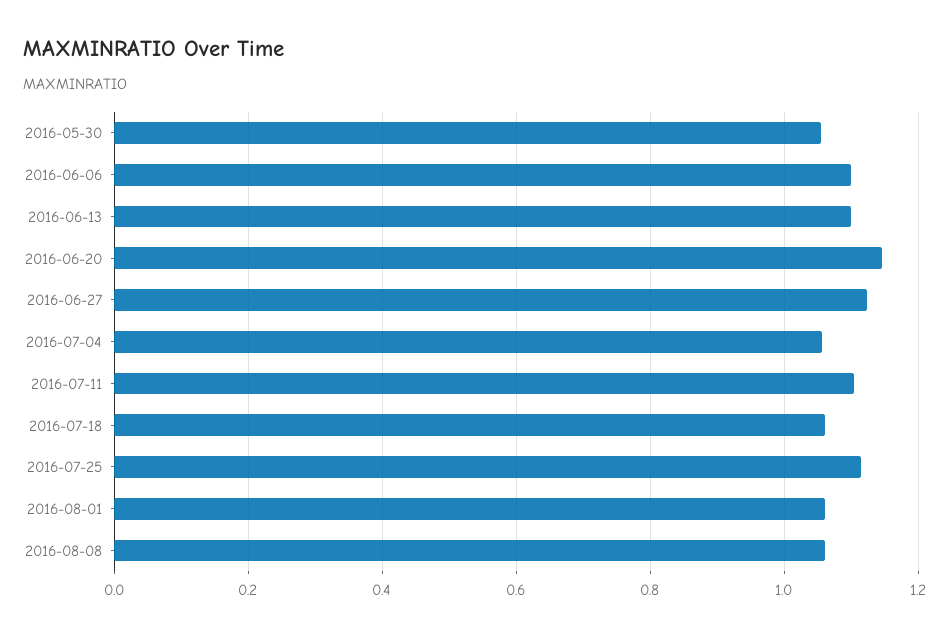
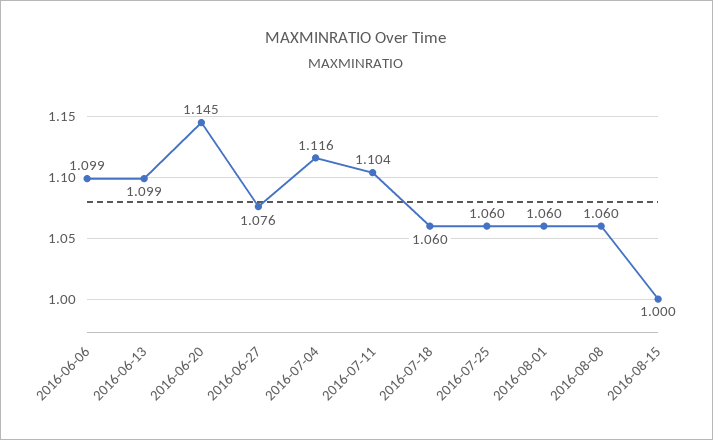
2016-05-30: 1.06 -> none
2016-06-27: 1.12 -> 1.076
2016-07-04: 1.06 -> 1.116
2016-07-25: 1.12 -> 1.06
2016-08-15: none -> 1

